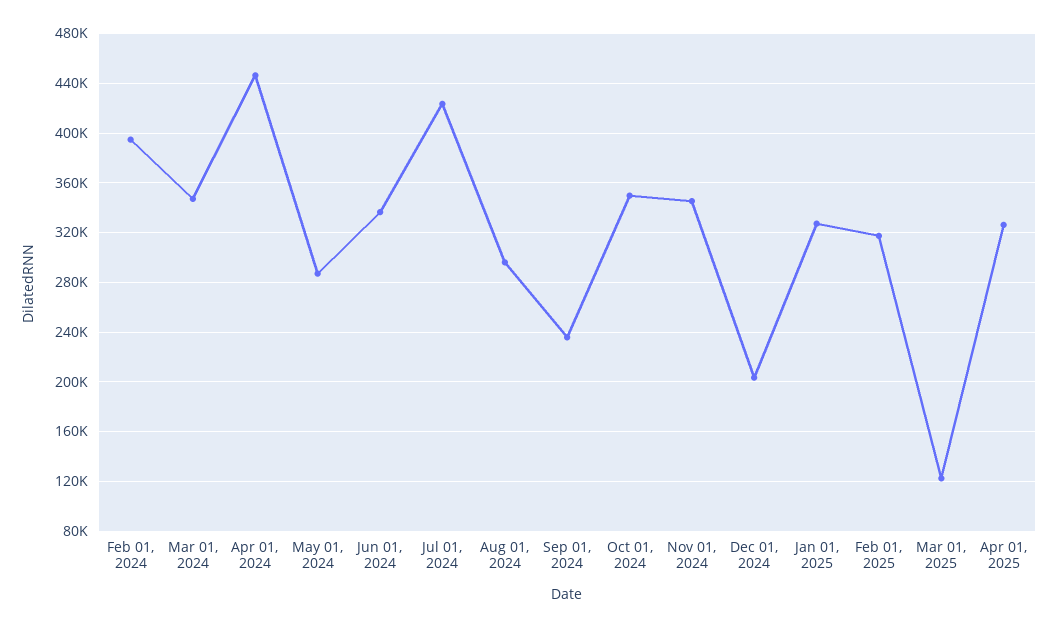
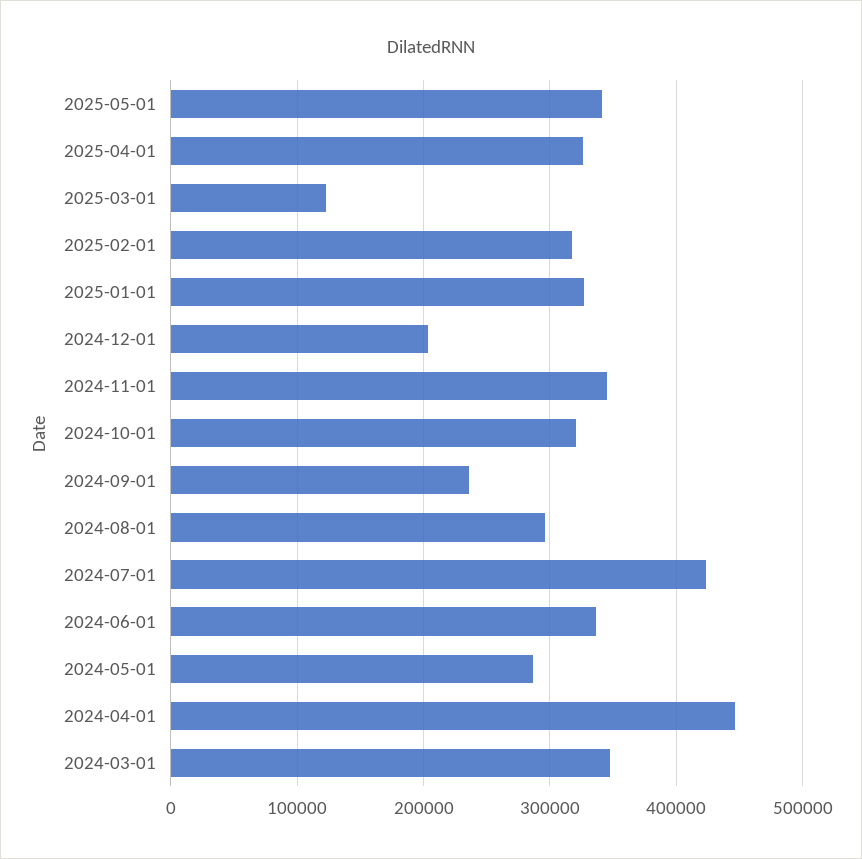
Feb 01, 2024: 395000 -> none
Oct 01, 2024: 350000 -> 320000
2025-05-01: none -> 340000

